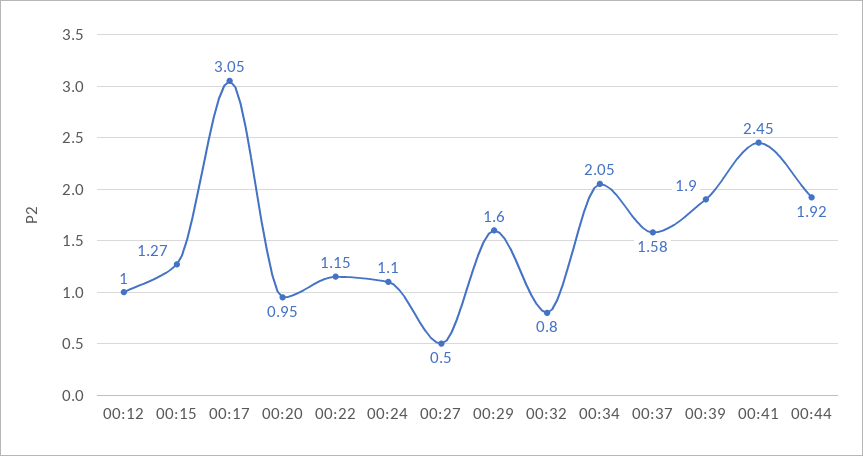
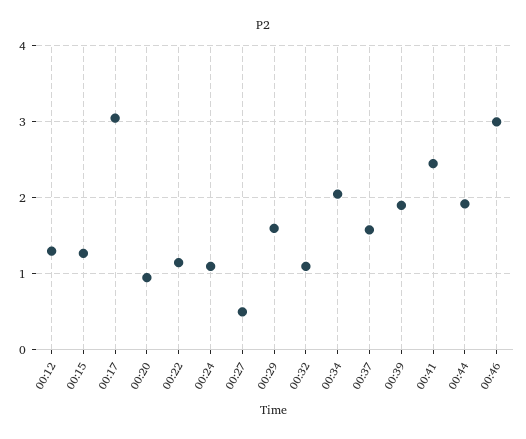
00:12: 1 -> 1.3
00:32: 0.8 -> 1.1
00:46: none -> 3

